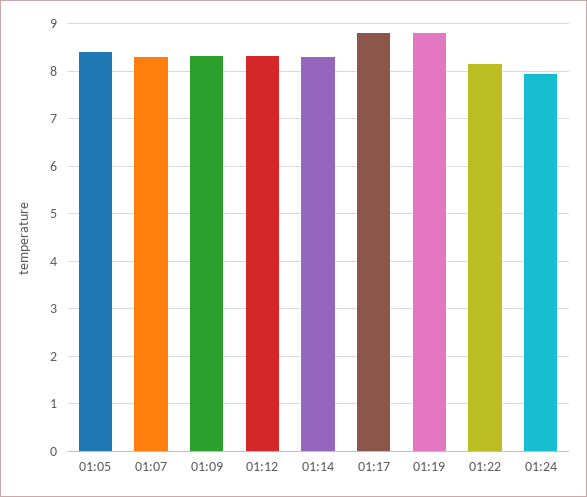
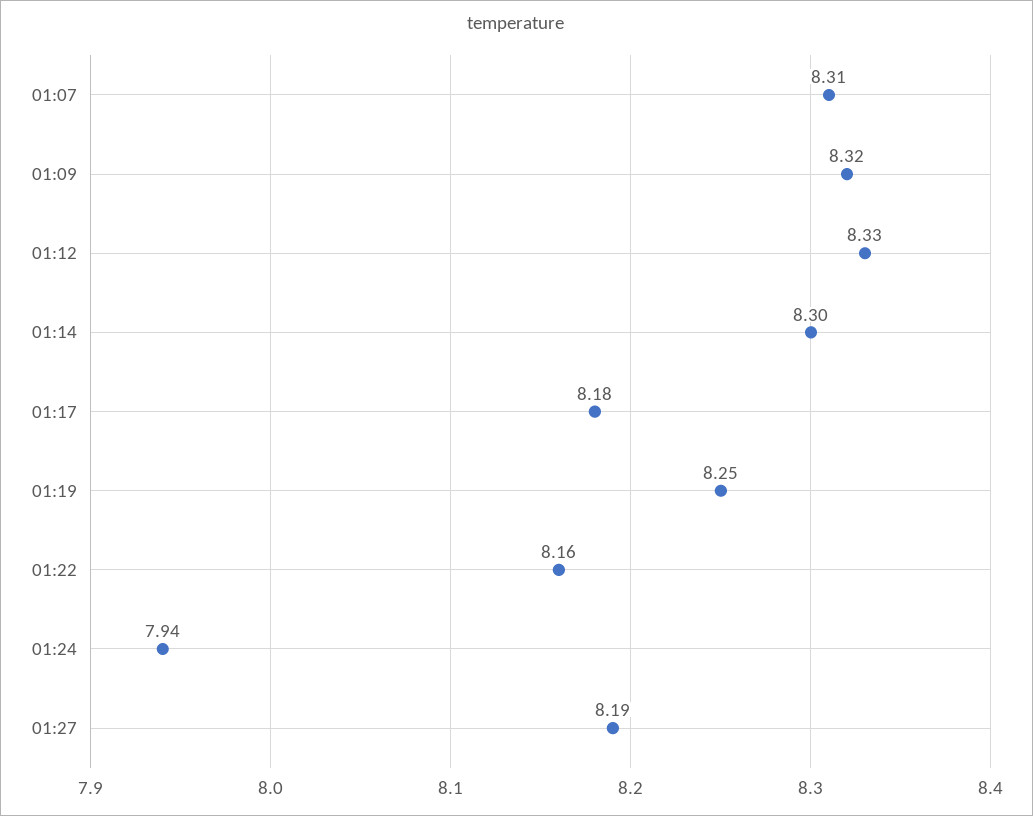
01:05: 8.4 -> none
01:17: 8.8 -> 8.18
01:19: 8.8 -> 8.25
01:27: none -> 8.19

